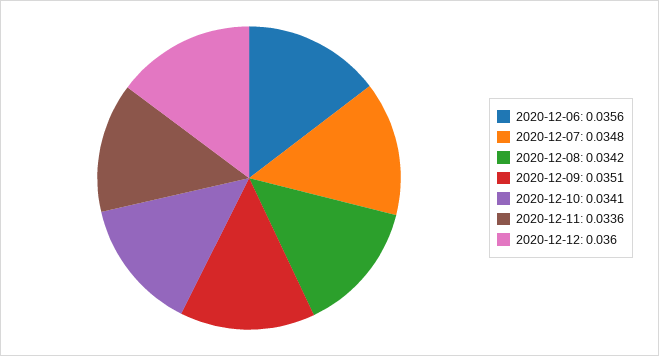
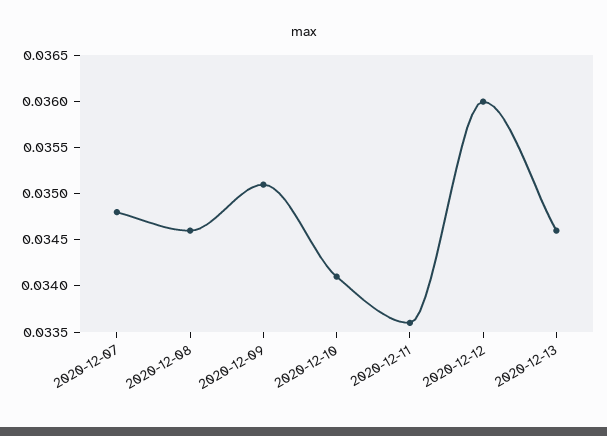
2020-12-06: 0.0356 -> none
2020-12-08: 0.0342 -> 0.0346
2020-12-13: none -> 0.0346

